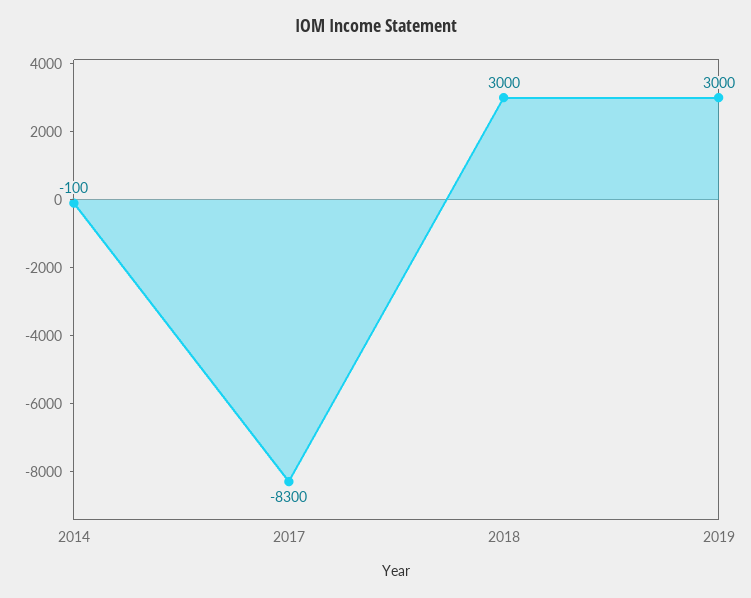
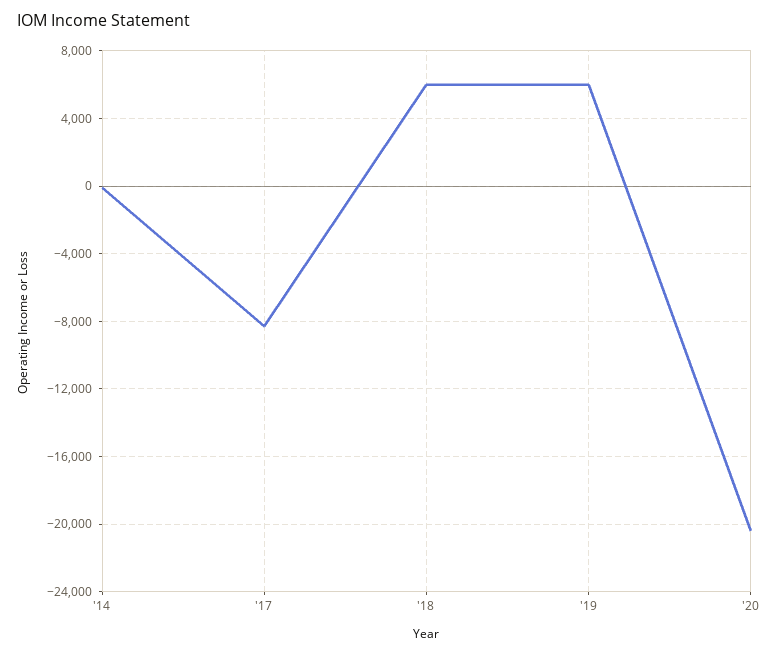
2018: 3000 -> 6000
2019: 3000 -> 6000
'20: none -> -20500

